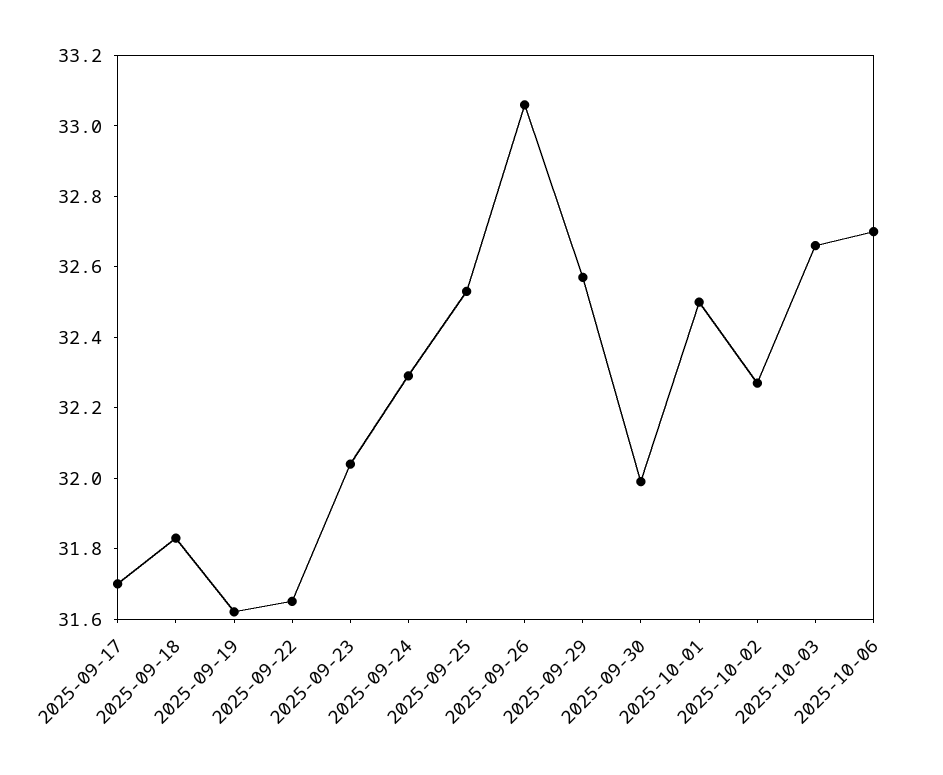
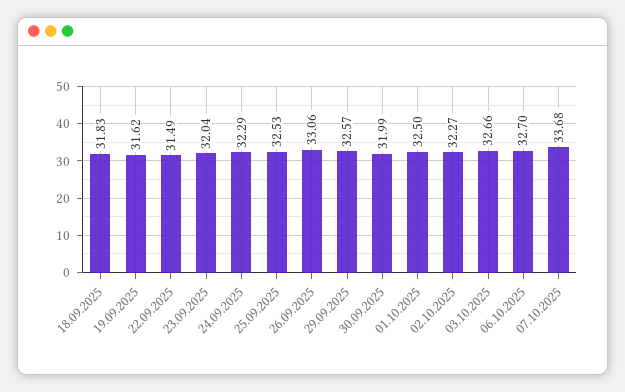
2025-09-17: 31.7 -> none
2025-09-22: 31.65 -> 31.49
07.10.2025: none -> 33.68

